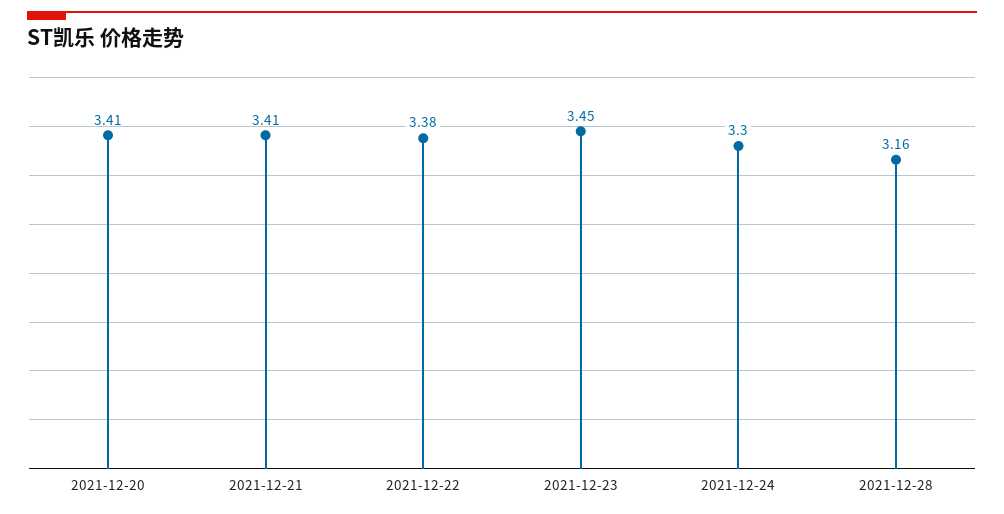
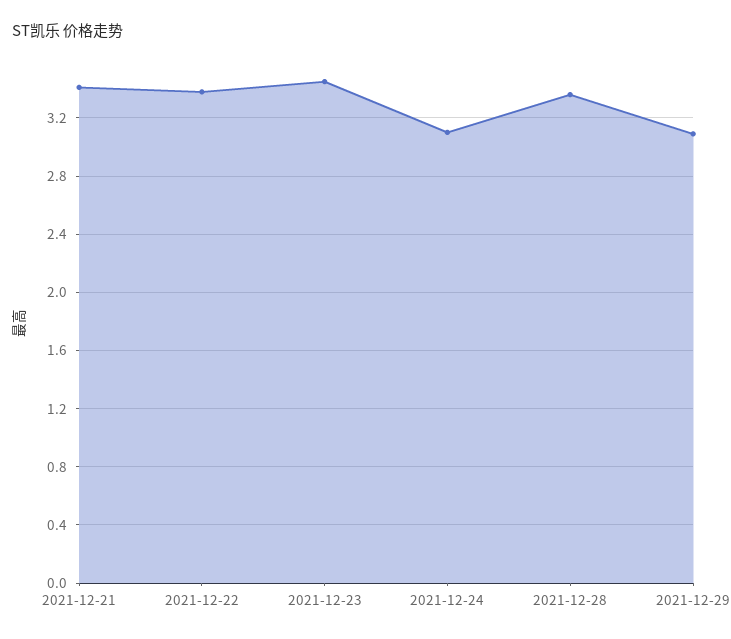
2021-12-20: 3.41 -> none
2021-12-24: 3.3 -> 3.1
2021-12-28: 3.16 -> 3.35
2021-12-29: none -> 3.1

